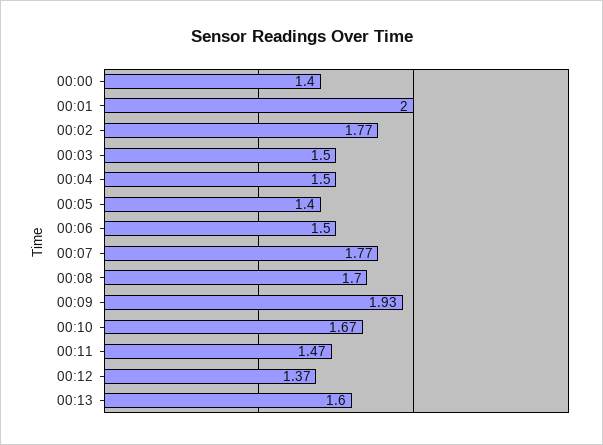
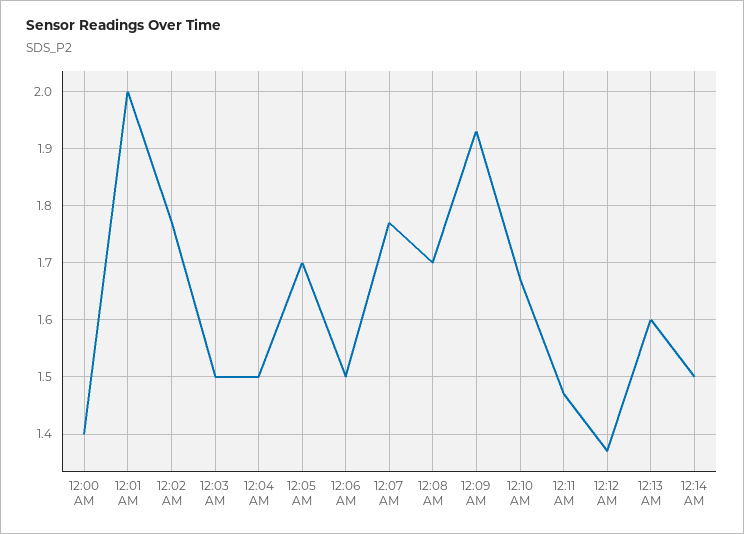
00:05: 1.4 -> 1.7
12:14 AM: none -> 1.5

